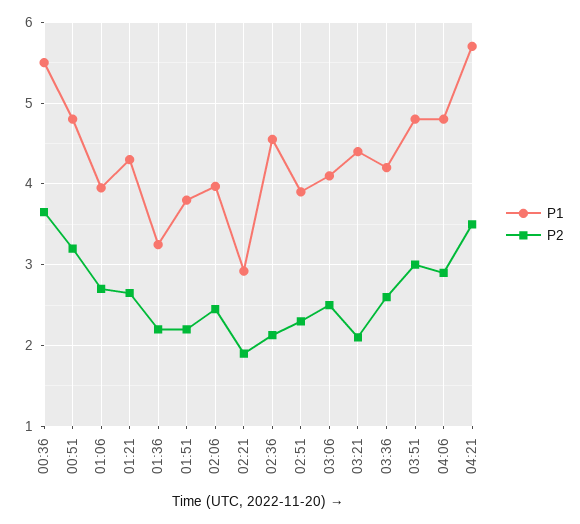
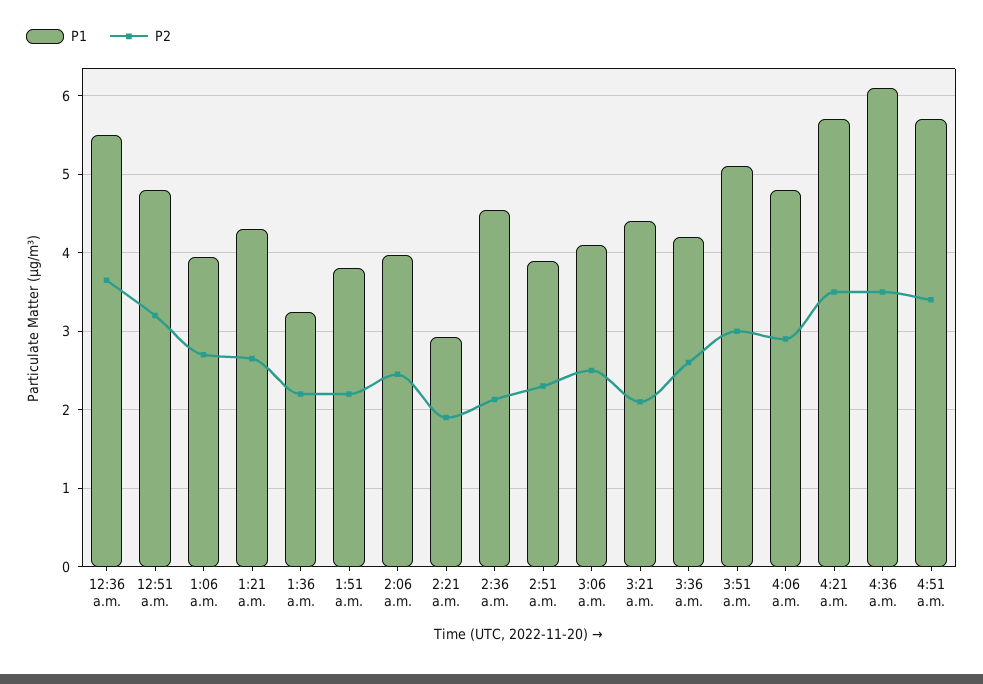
P1, 03:51: 4.8 -> 5.1
P1, 4:36 a.m.: none -> 6.1
P2, 4:36 a.m.: none -> 3.5
P1, 4:51 a.m.: none -> 5.7
P2, 4:51 a.m.: none -> 3.4

